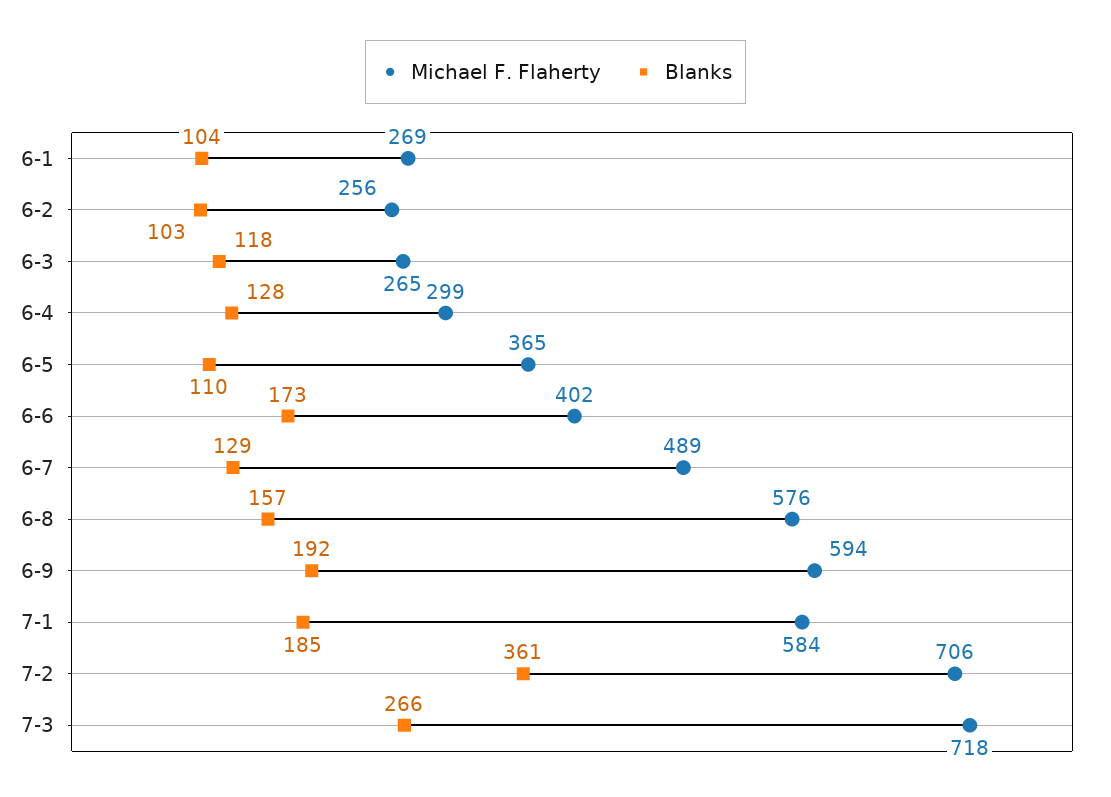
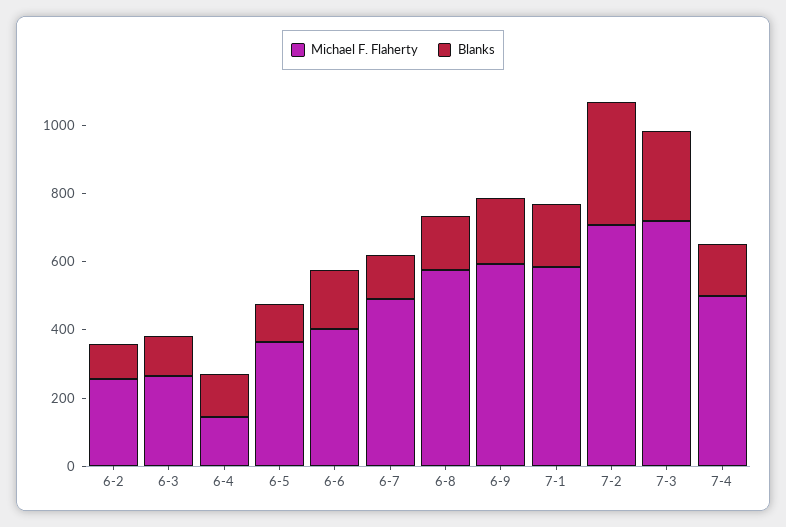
Michael F. Flaherty, 6-1: 269 -> none
Blanks, 6-1: 104 -> none
Michael F. Flaherty, 6-4: 299 -> 150
Michael F. Flaherty, 7-4: none -> 500
Blanks, 7-4: none -> 150

